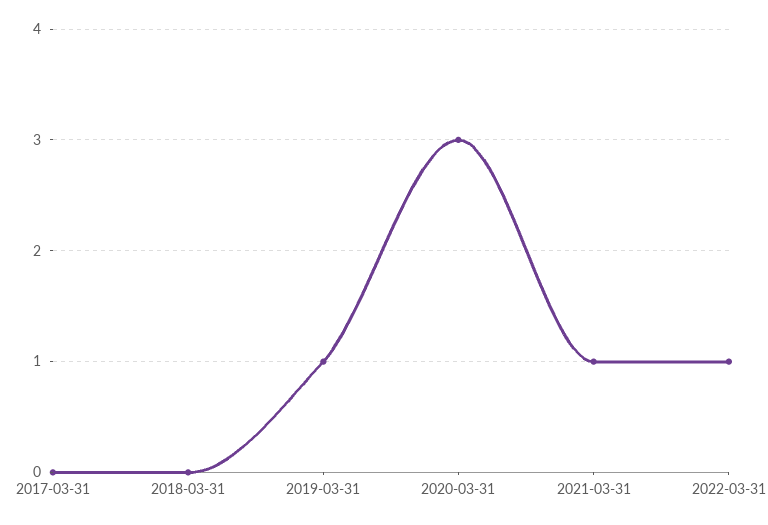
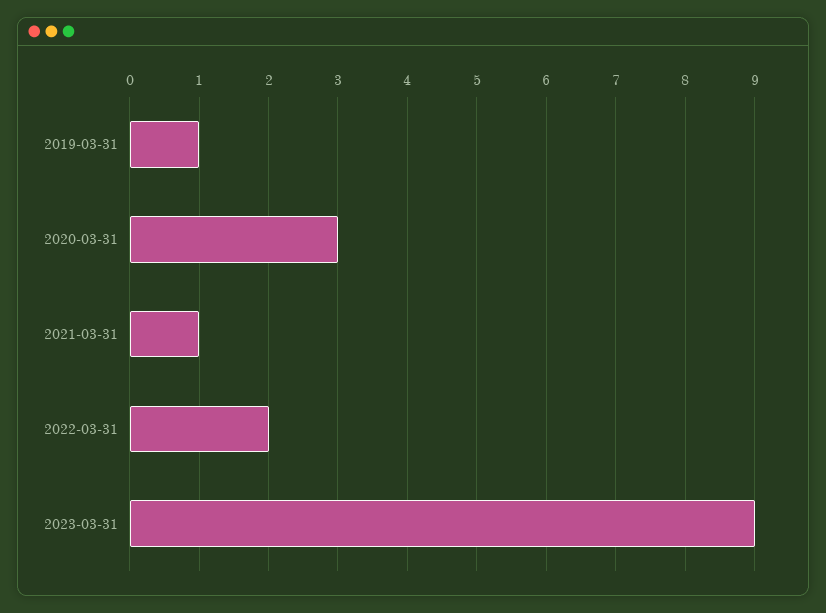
2017-03-31: 0 -> none
2018-03-31: 0 -> none
2022-03-31: 1 -> 2
2023-03-31: none -> 9

